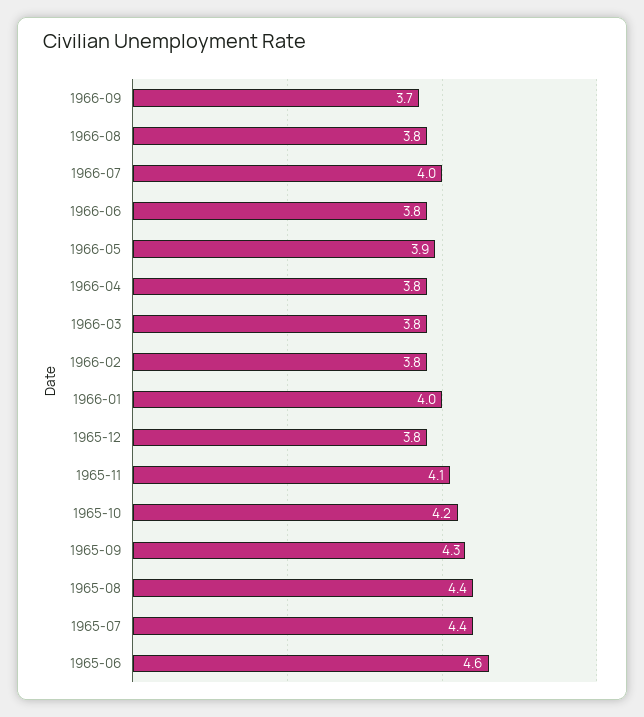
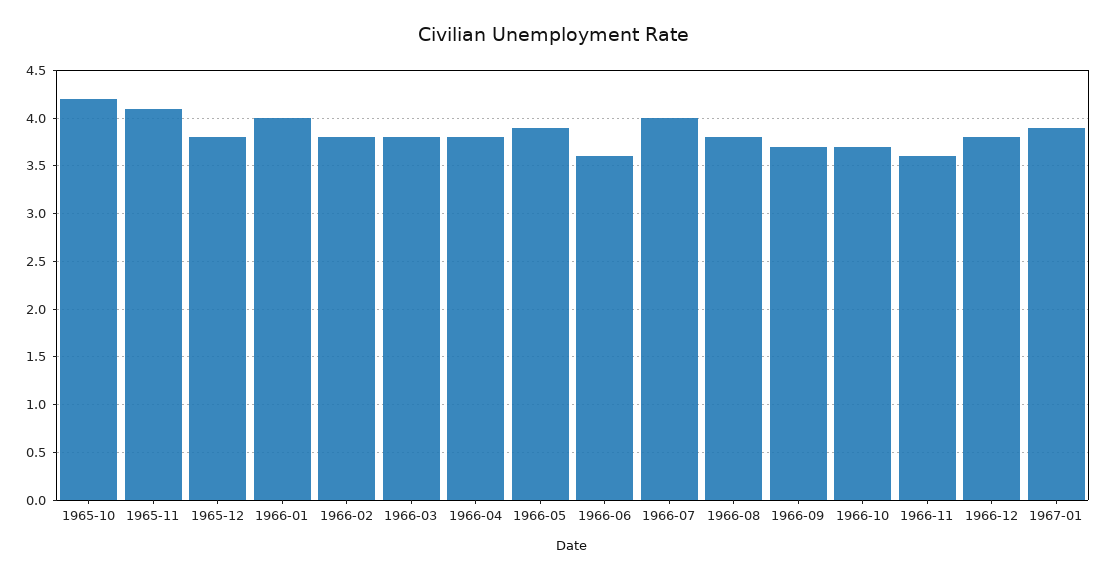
1966-06: 3.8 -> 3.6
1965-09: 4.3 -> none
1965-08: 4.4 -> none
1965-07: 4.4 -> none
1965-06: 4.6 -> none
1966-10: none -> 3.7
1966-11: none -> 3.6
1966-12: none -> 3.8
1967-01: none -> 3.9

